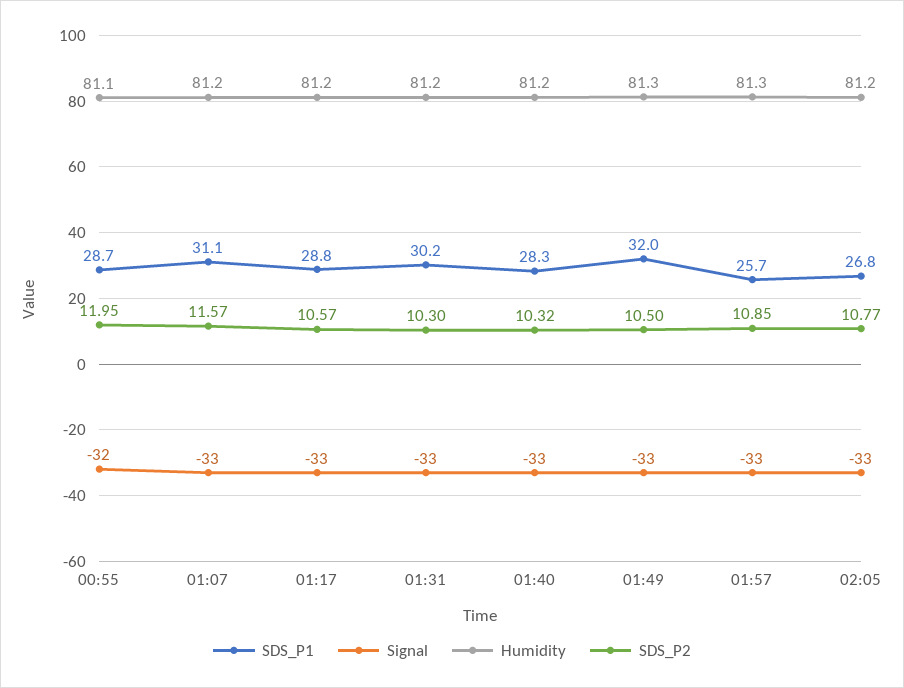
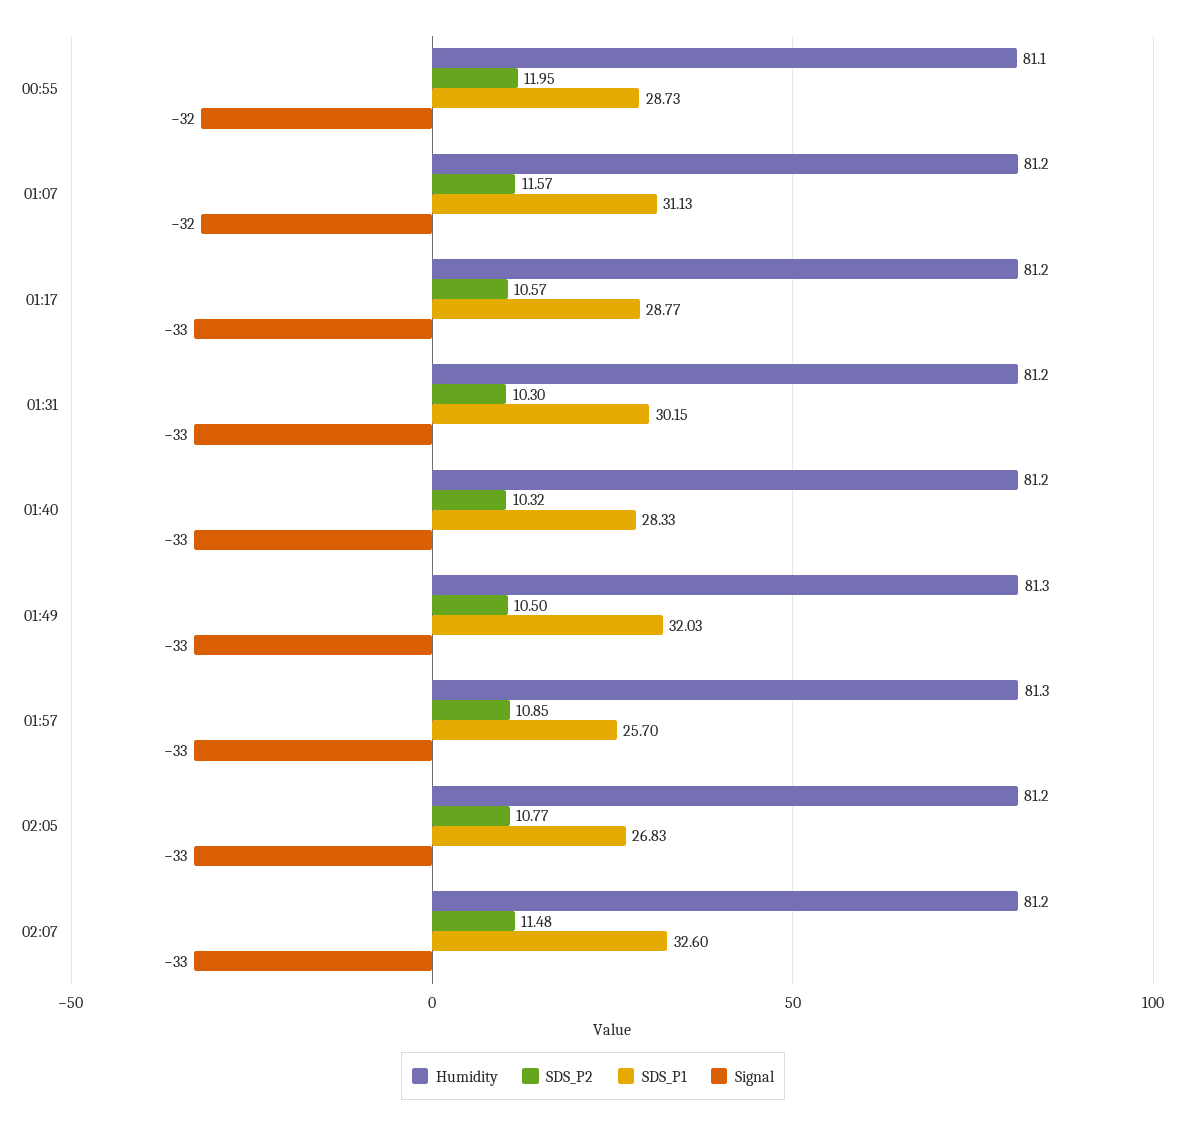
Signal, 01:07: -33 -> -32
Humidity, 02:07: none -> 81.2
SDS_P2, 02:07: none -> 11.48
SDS_P1, 02:07: none -> 32.6
Signal, 02:07: none -> -33

